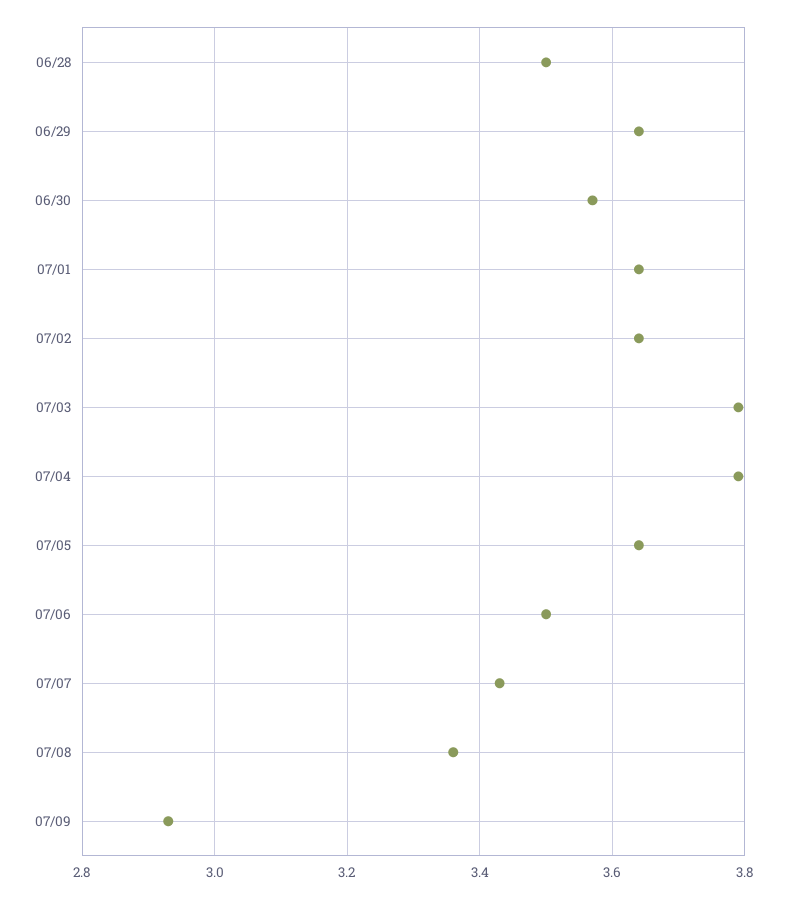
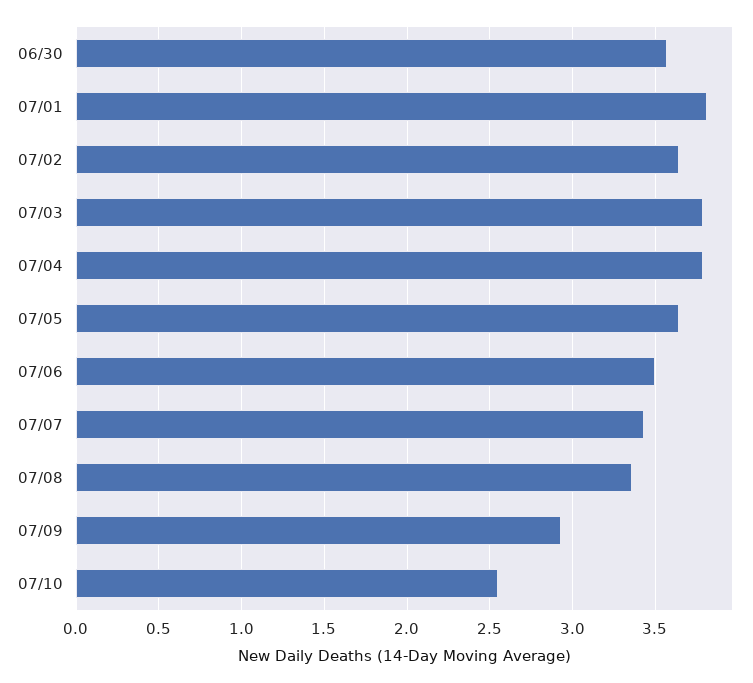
06/28: 3.5 -> none
06/29: 3.65 -> none
07/01: 3.65 -> 3.8
07/10: none -> 2.55

